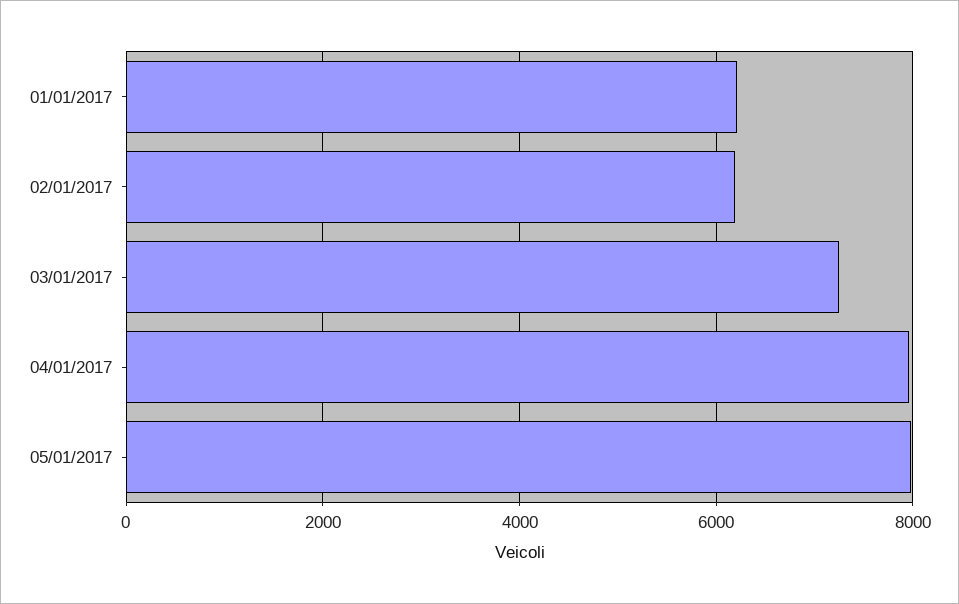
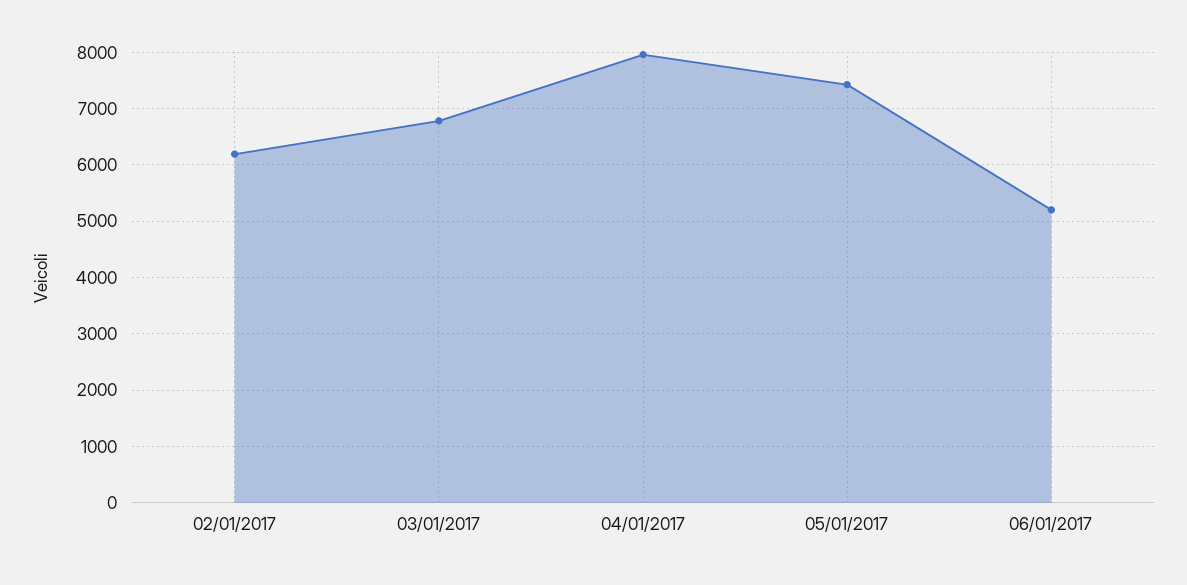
01/01/2017: 6200 -> none
03/01/2017: 7200 -> 6800
05/01/2017: 8000 -> 7400
06/01/2017: none -> 5200

